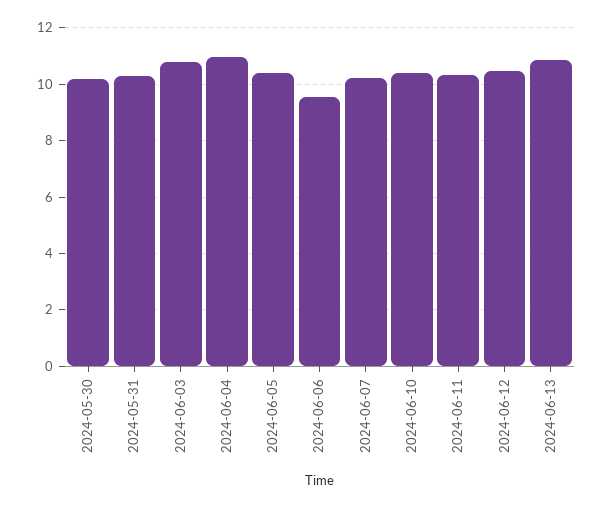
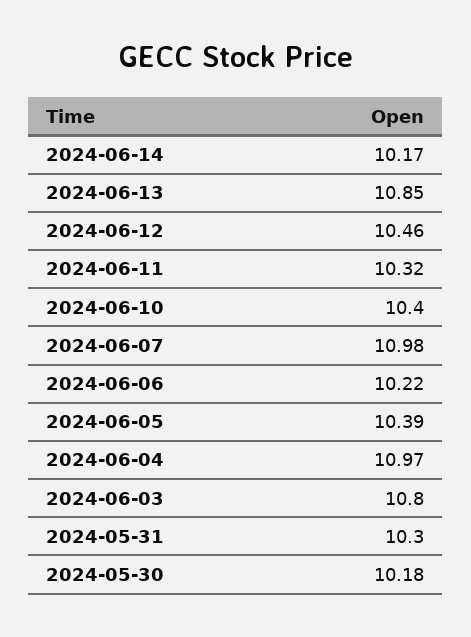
2024-06-06: 9.5 -> 10.22
2024-06-07: 10.25 -> 10.98
2024-06-14: none -> 10.17

